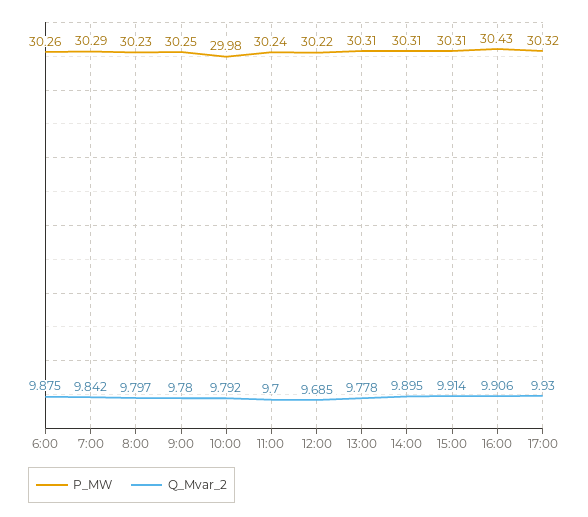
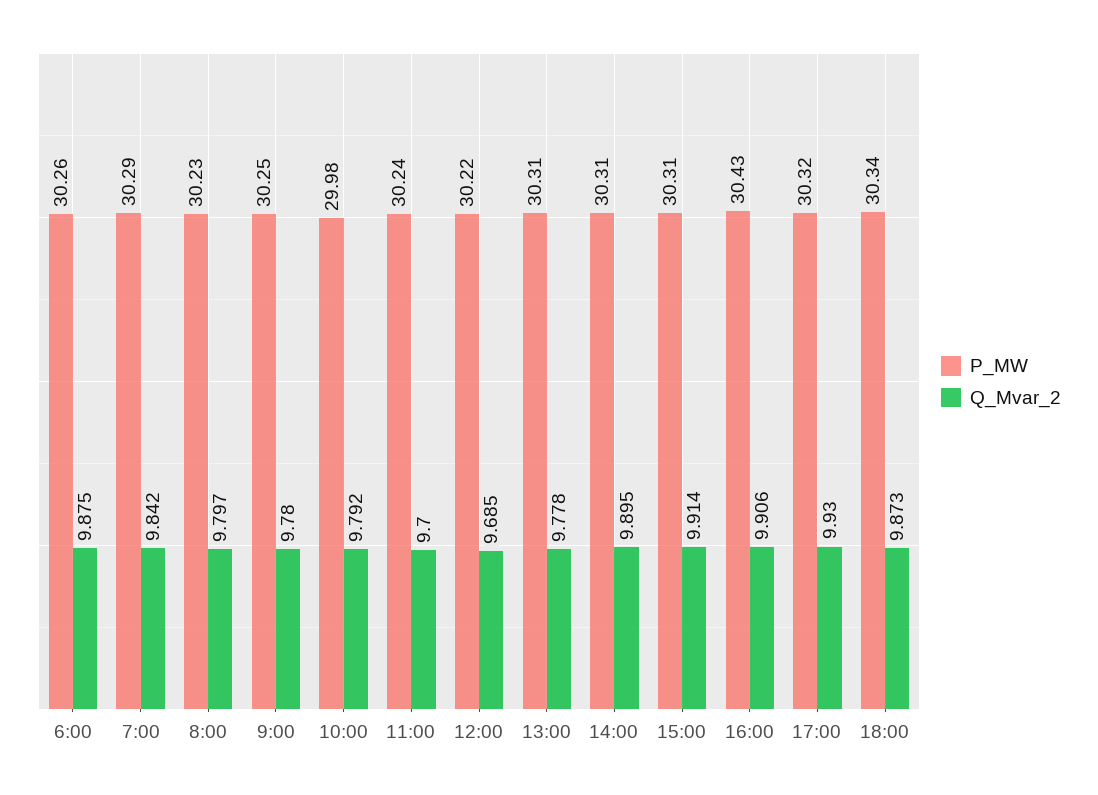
P_MW, 18:00: none -> 30.34
Q_Mvar_2, 18:00: none -> 9.873

